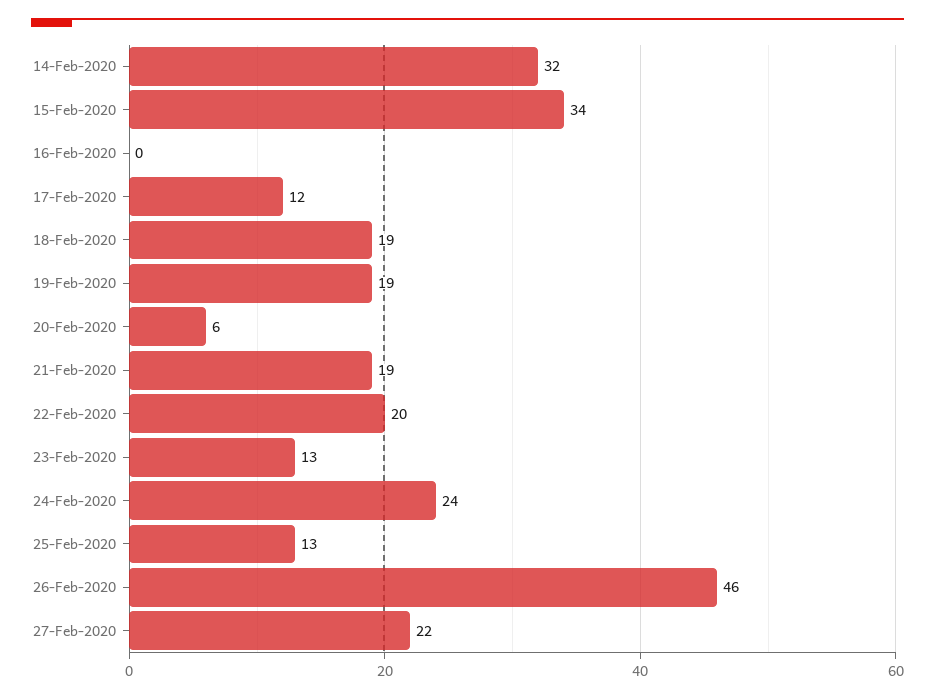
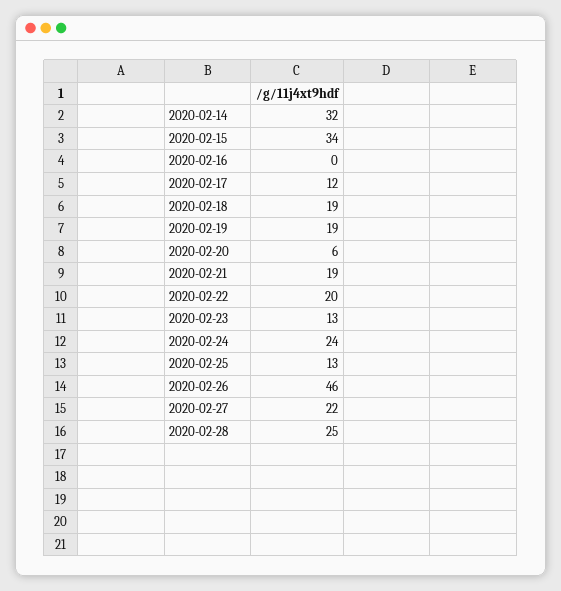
2020-02-28: none -> 25

